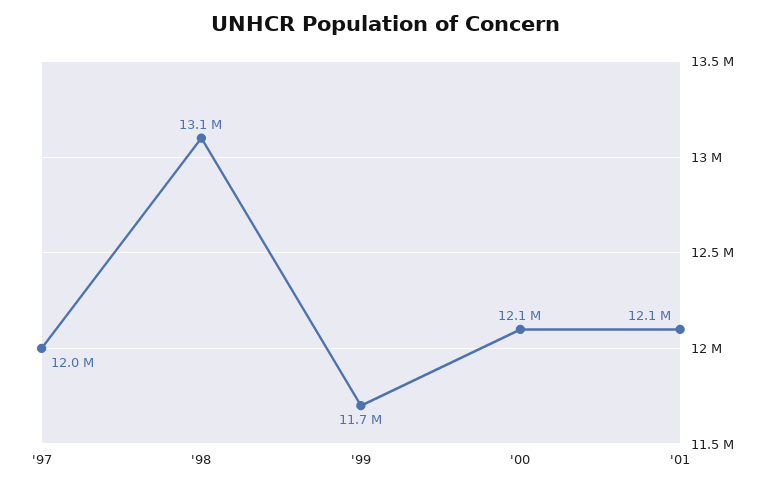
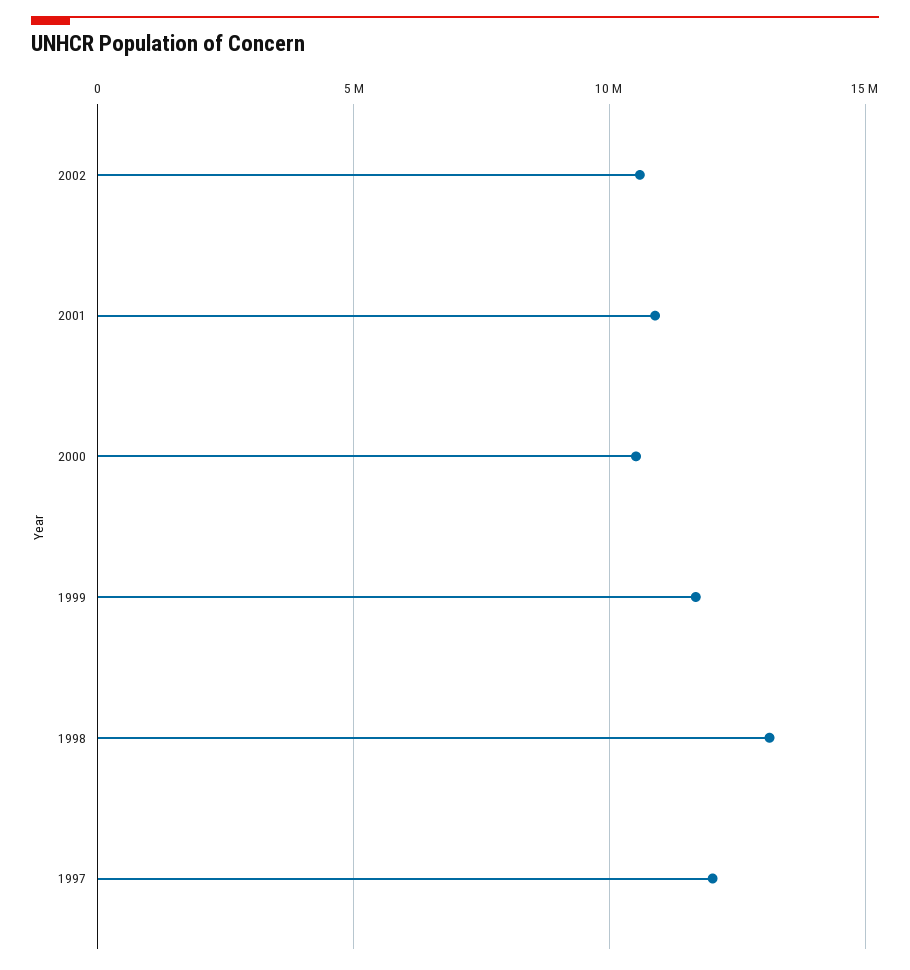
'00: 12100000 -> 10500000
'01: 12100000 -> 11000000
2002: none -> 10500000

